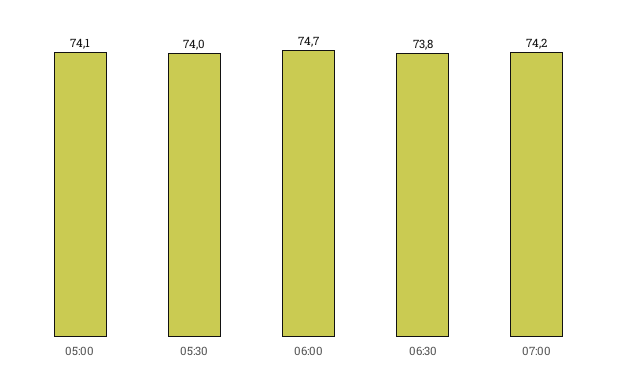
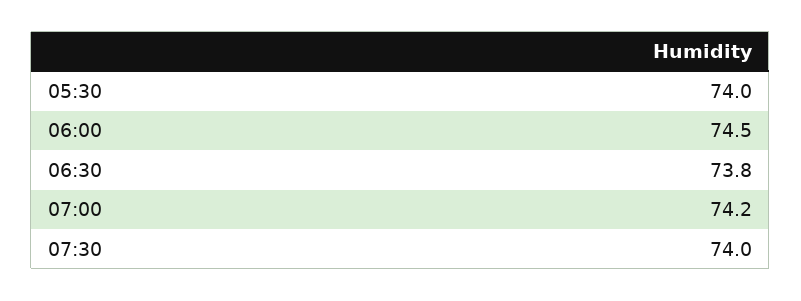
05:00: 74.1 -> none
06:00: 74.7 -> 74.5
07:30: none -> 74

